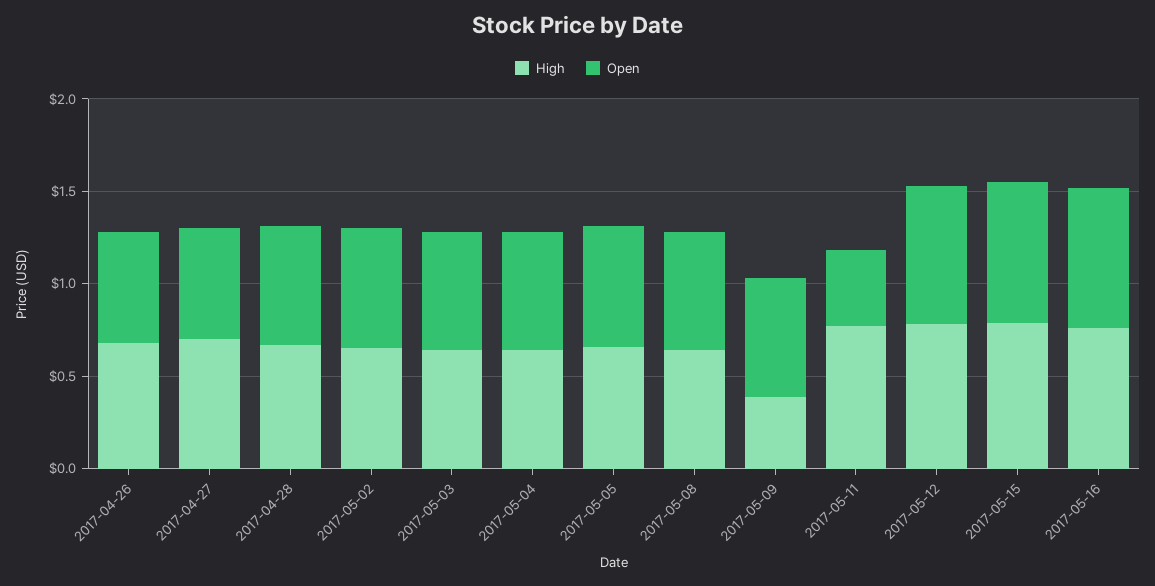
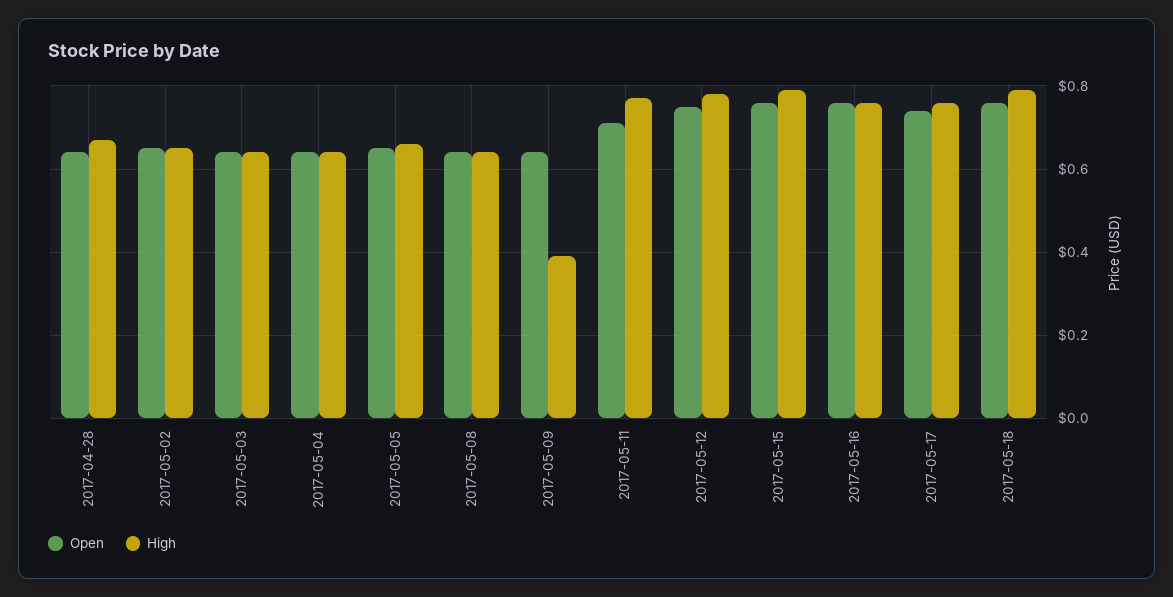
High, 2017-04-26: 0.7 -> none
Open, 2017-04-26: 0.6 -> none
High, 2017-04-27: 0.7 -> none
Open, 2017-04-27: 0.6 -> none
Open, 2017-05-11: 0.4 -> 0.7
Open, 2017-05-17: none -> 0.75
High, 2017-05-17: none -> 0.75
Open, 2017-05-18: none -> 0.75
High, 2017-05-18: none -> 0.8

